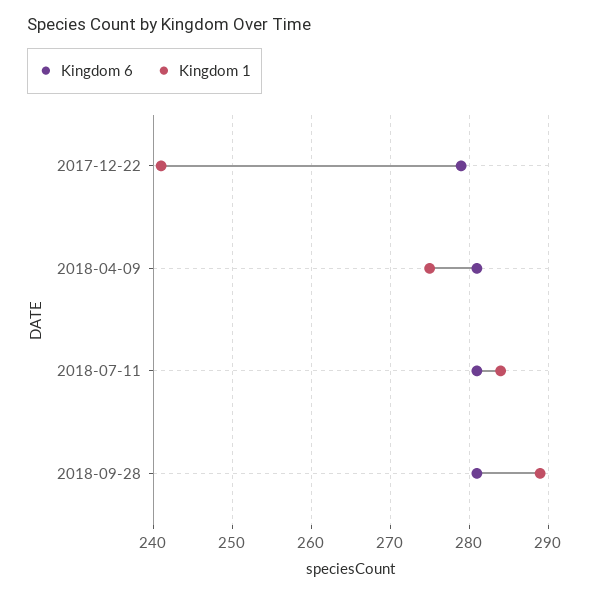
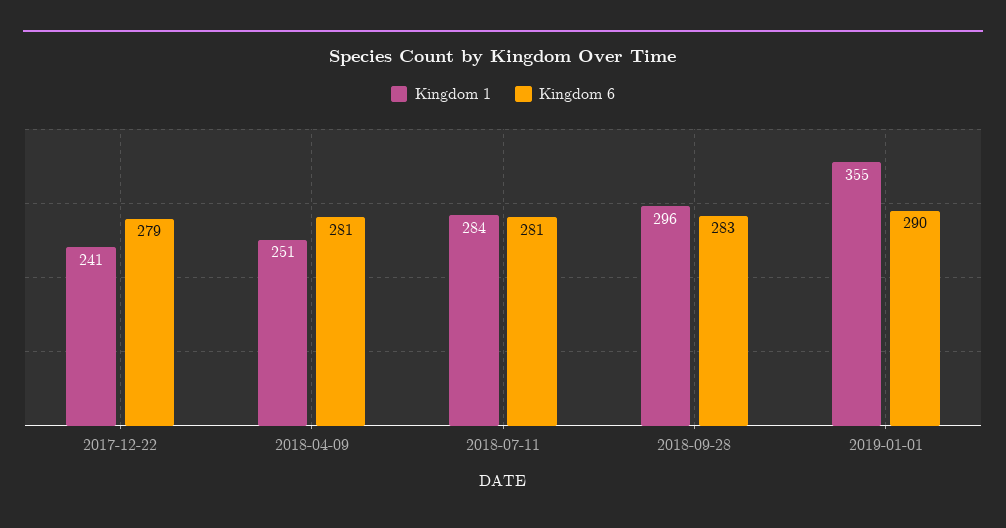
Kingdom 1, 2018-04-09: 275 -> 251
Kingdom 6, 2018-09-28: 281 -> 283
Kingdom 1, 2018-09-28: 289 -> 296
Kingdom 1, 2019-01-01: none -> 355
Kingdom 6, 2019-01-01: none -> 290

